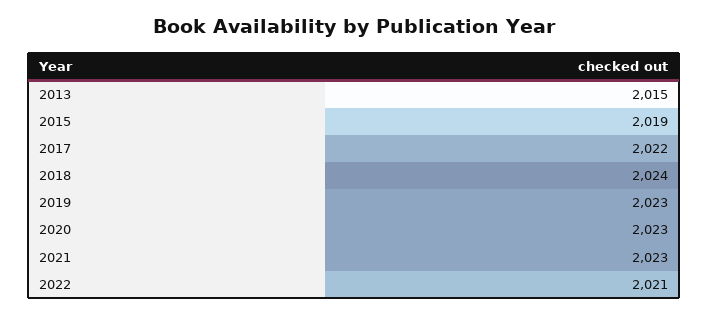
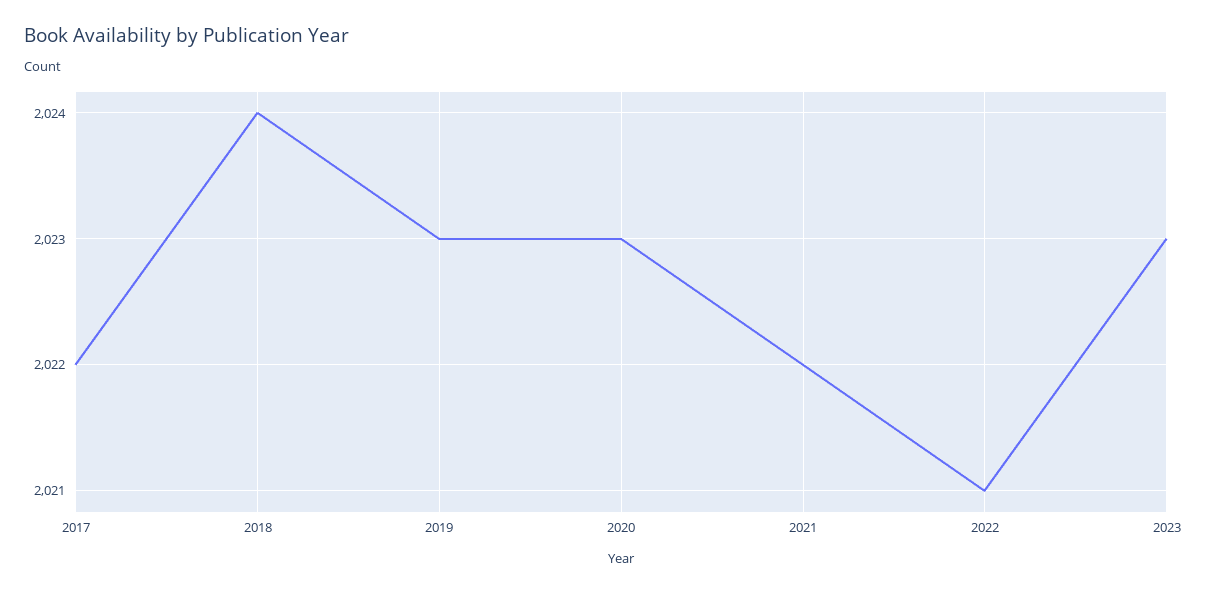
2013: 2015 -> none
2015: 2019 -> none
2021: 2023 -> 2022
2023: none -> 2023

